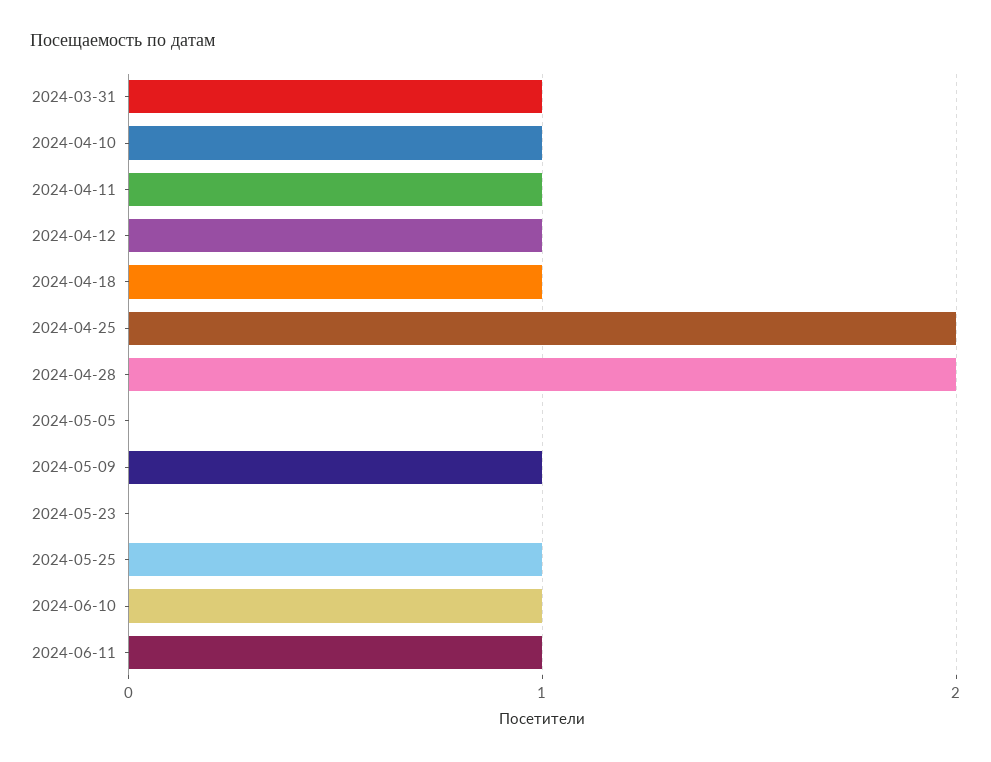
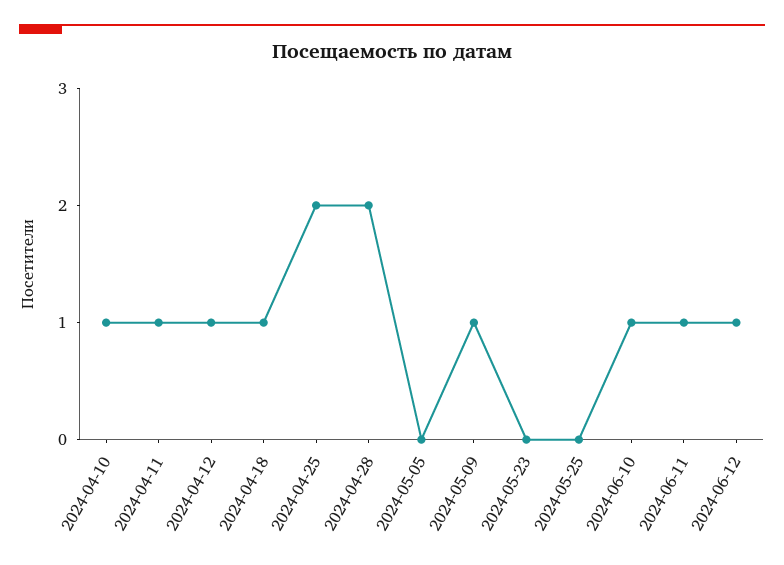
2024-03-31: 1 -> none
2024-05-25: 1 -> 0
2024-06-12: none -> 1

